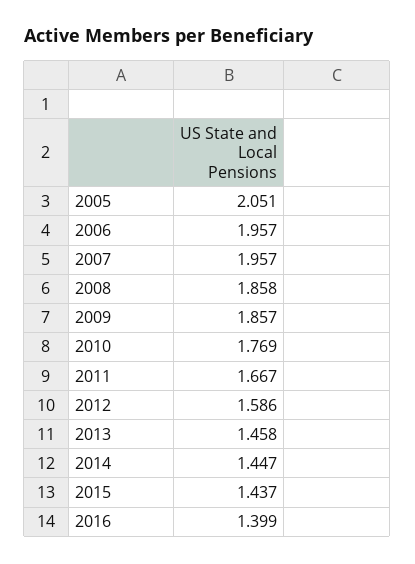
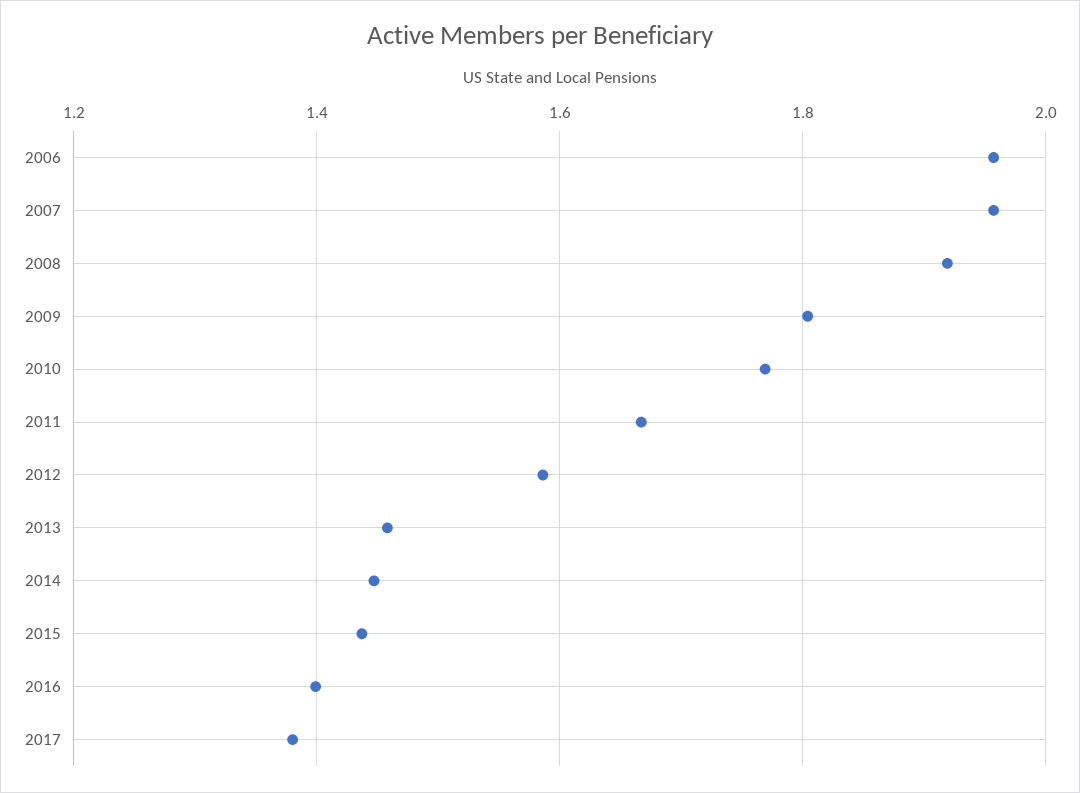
2005: 2.051 -> none
2008: 1.858 -> 1.92
2009: 1.857 -> 1.8
2017: none -> 1.38

